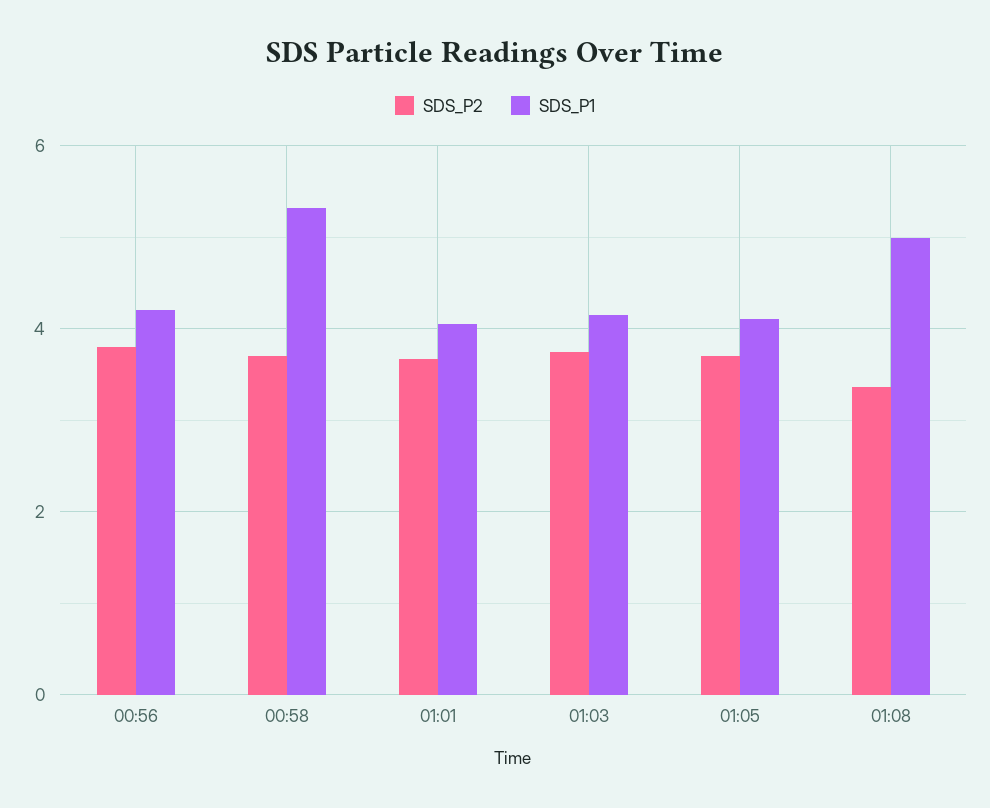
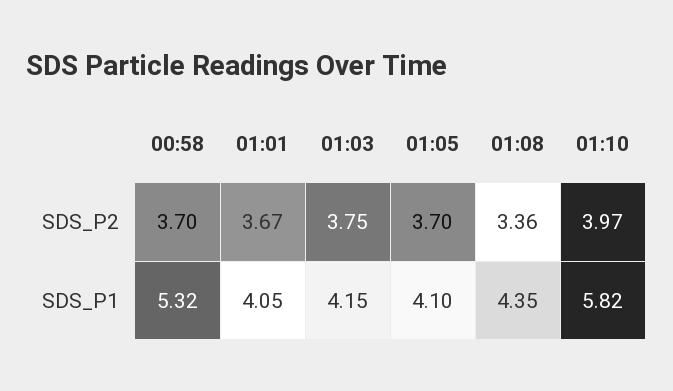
SDS_P2, 00:56: 3.8 -> none
SDS_P1, 00:56: 4.2 -> none
SDS_P1, 01:08: 5 -> 4.35
SDS_P2, 01:10: none -> 3.97
SDS_P1, 01:10: none -> 5.82

